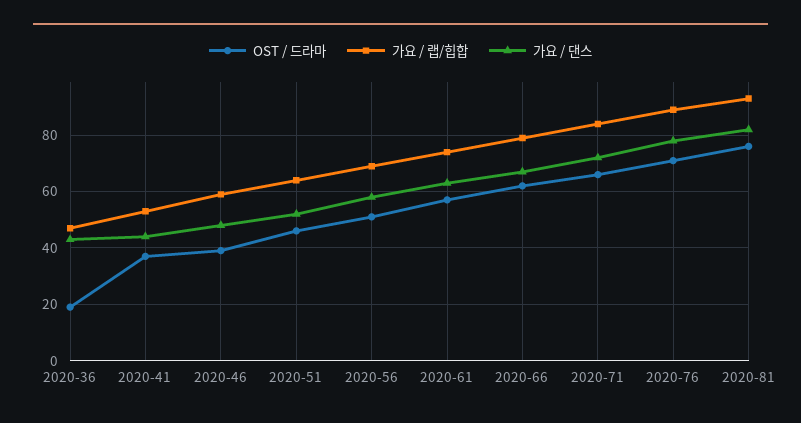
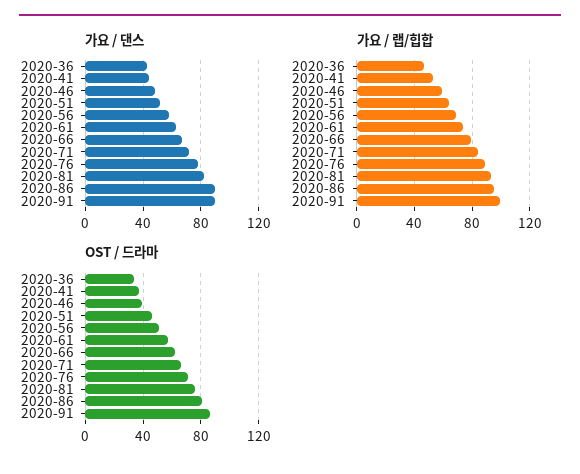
OST / 드라마, 2020-36: 20 -> 35
가요 / 댄스, 2020-86: none -> 90
가요 / 댄스, 2020-91: none -> 90
가요 / 랩/힙합, 2020-86: none -> 95
가요 / 랩/힙합, 2020-91: none -> 100
OST / 드라마, 2020-86: none -> 80
OST / 드라마, 2020-91: none -> 85

